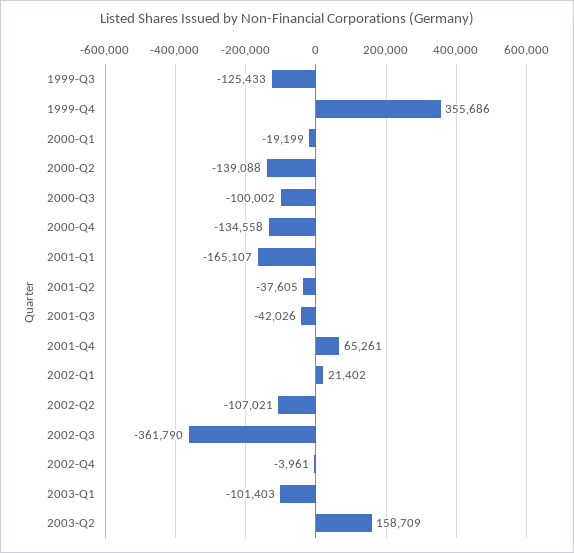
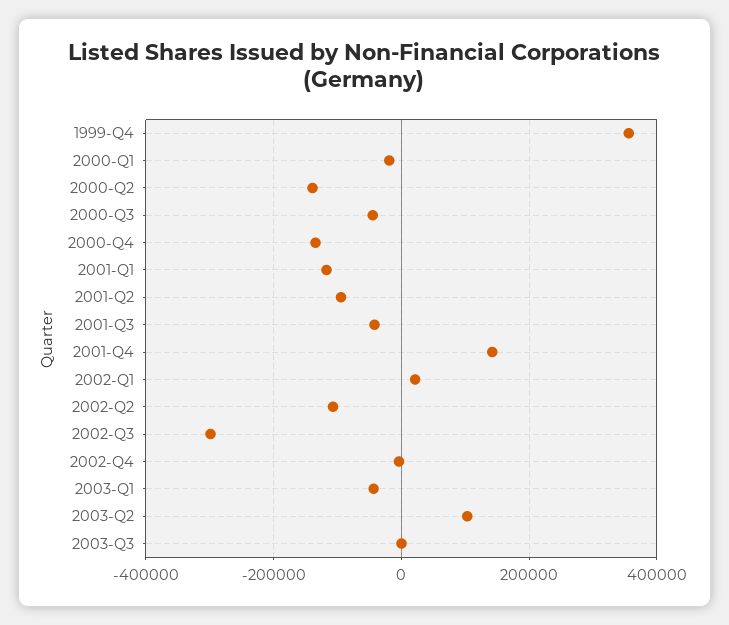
1999-Q3: -125433 -> none
2000-Q3: -100002 -> -40000
2001-Q1: -165107 -> -120000
2001-Q2: -37605 -> -100000
2001-Q4: 65261 -> 140000
2002-Q3: -361790 -> -300000
2003-Q1: -101403 -> -40000
2003-Q2: 158709 -> 100000
2003-Q3: none -> 0

